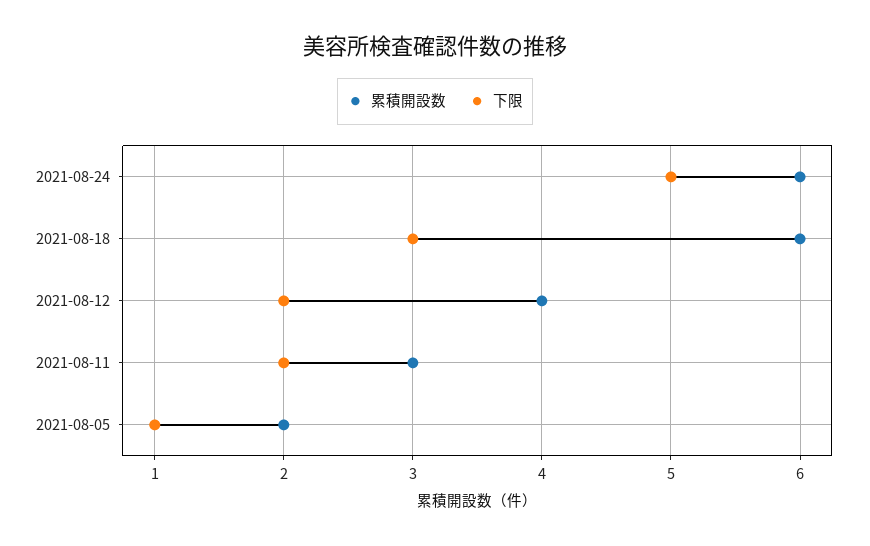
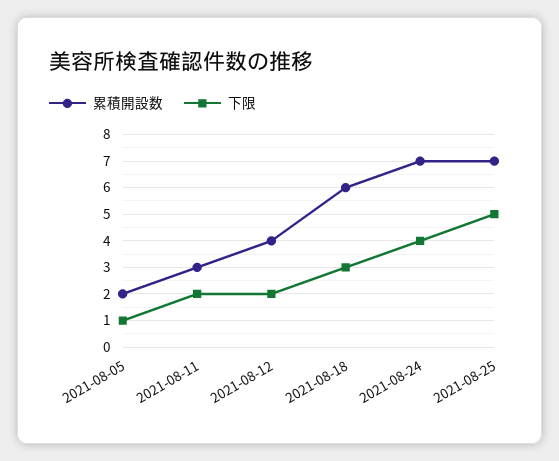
累積開設数, 2021-08-24: 6 -> 7
下限, 2021-08-24: 5 -> 4
累積開設数, 2021-08-25: none -> 7
下限, 2021-08-25: none -> 5

